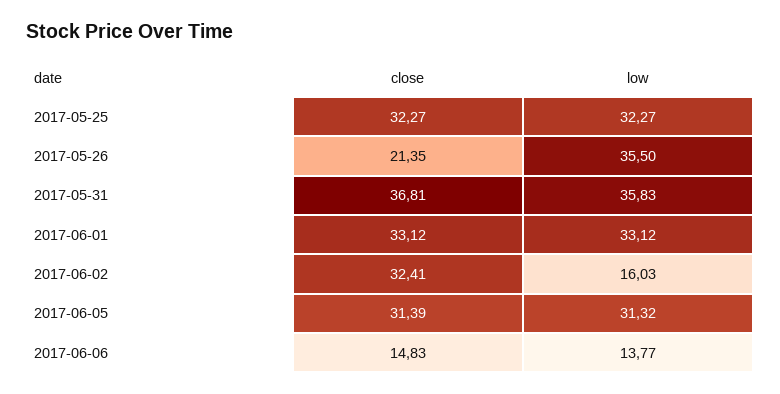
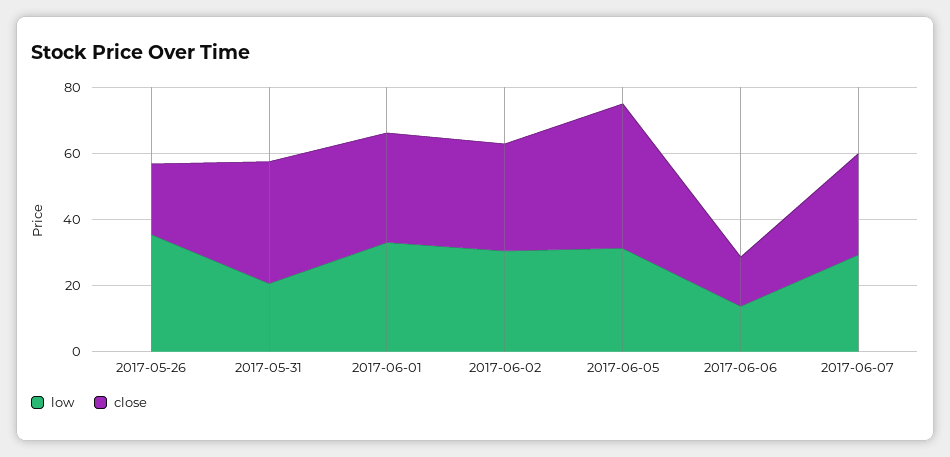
close, 2017-05-25: 32.27 -> none
low, 2017-05-25: 32.27 -> none
low, 2017-05-31: 35.83 -> 20
low, 2017-06-02: 16.03 -> 30
close, 2017-06-05: 31.39 -> 45
low, 2017-06-07: none -> 30
close, 2017-06-07: none -> 30

